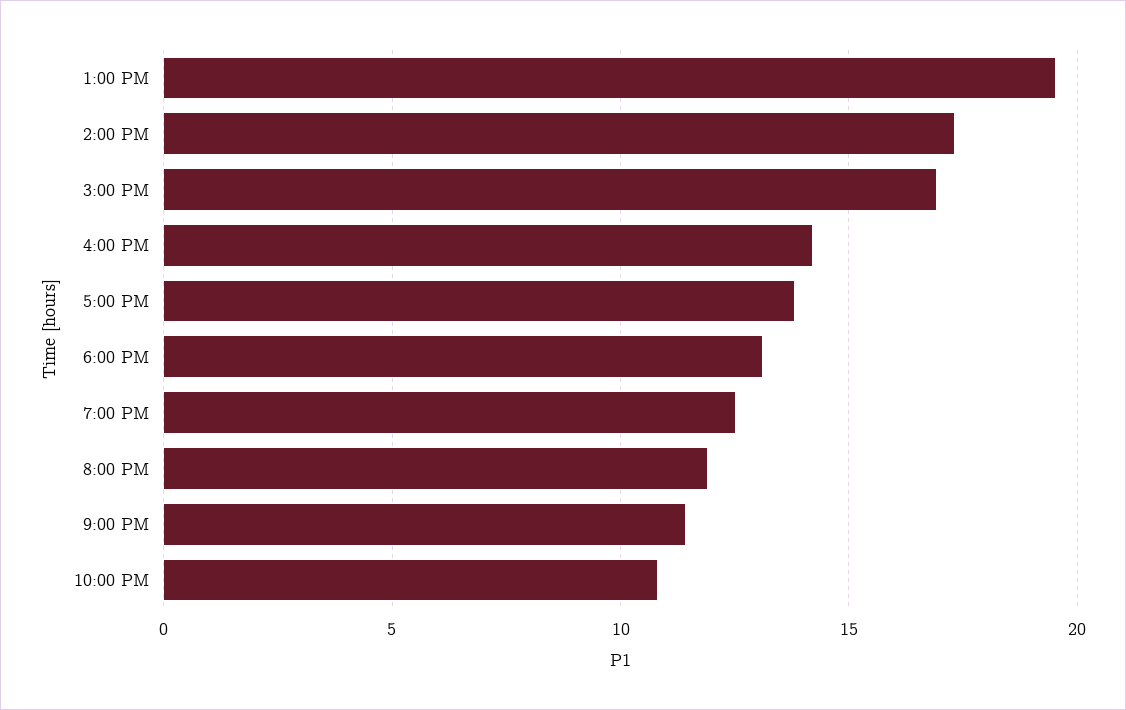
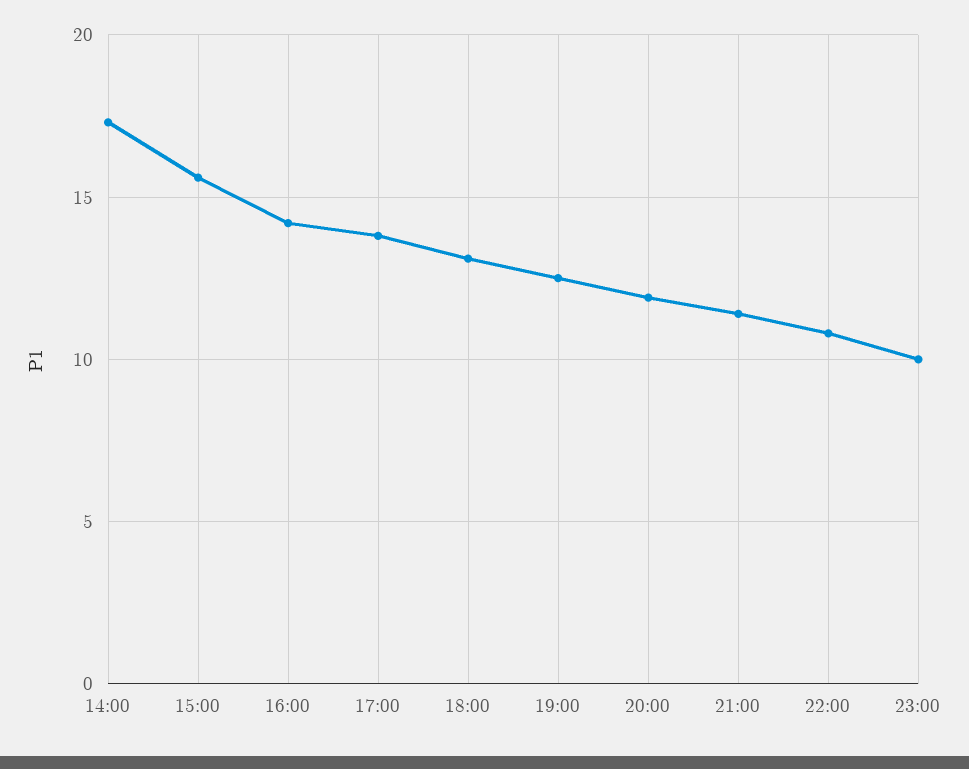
1:00 PM: 19.5 -> none
3:00 PM: 17 -> 15.5
23:00: none -> 10

